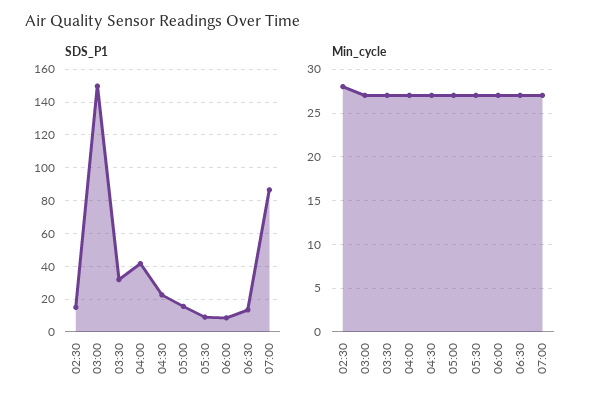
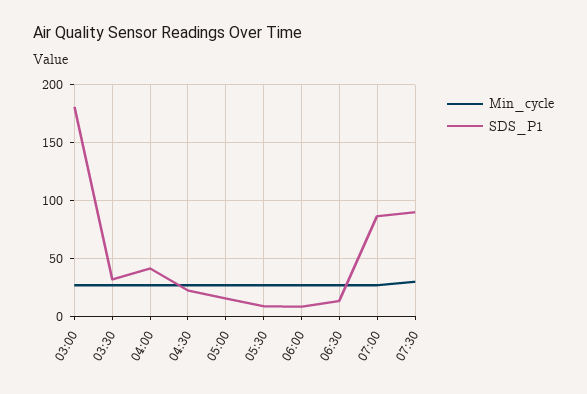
SDS_P1, 02:30: 15 -> none
SDS_P1, 03:00: 150 -> 180
Min_cycle, 02:30: 28 -> none
Min_cycle, 07:30: none -> 30
SDS_P1, 07:30: none -> 90

